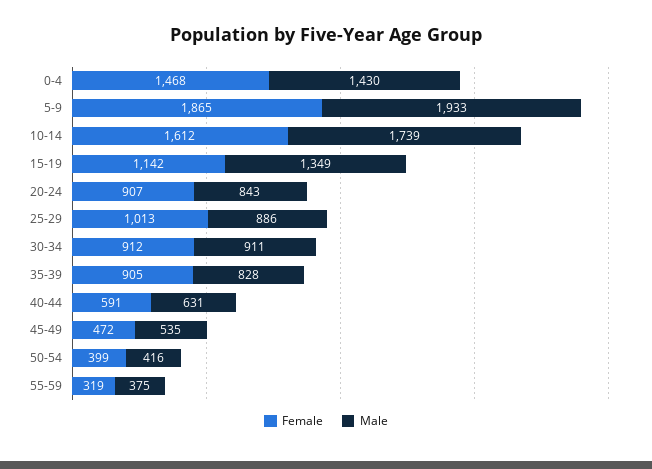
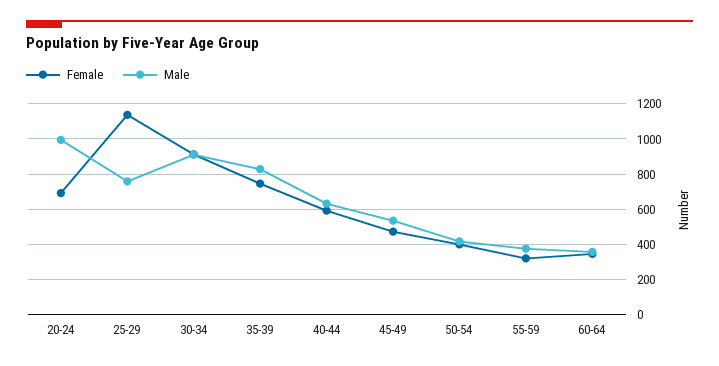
Female, 0-4: 1468 -> none
Male, 0-4: 1430 -> none
Female, 5-9: 1865 -> none
Male, 5-9: 1933 -> none
Female, 10-14: 1612 -> none
Male, 10-14: 1739 -> none
Female, 15-19: 1142 -> none
Male, 15-19: 1349 -> none
Female, 20-24: 907 -> 700
Male, 20-24: 843 -> 1000
Female, 25-29: 1013 -> 1150
Male, 25-29: 886 -> 750
Female, 35-39: 905 -> 750
Female, 60-64: none -> 350
Male, 60-64: none -> 350

